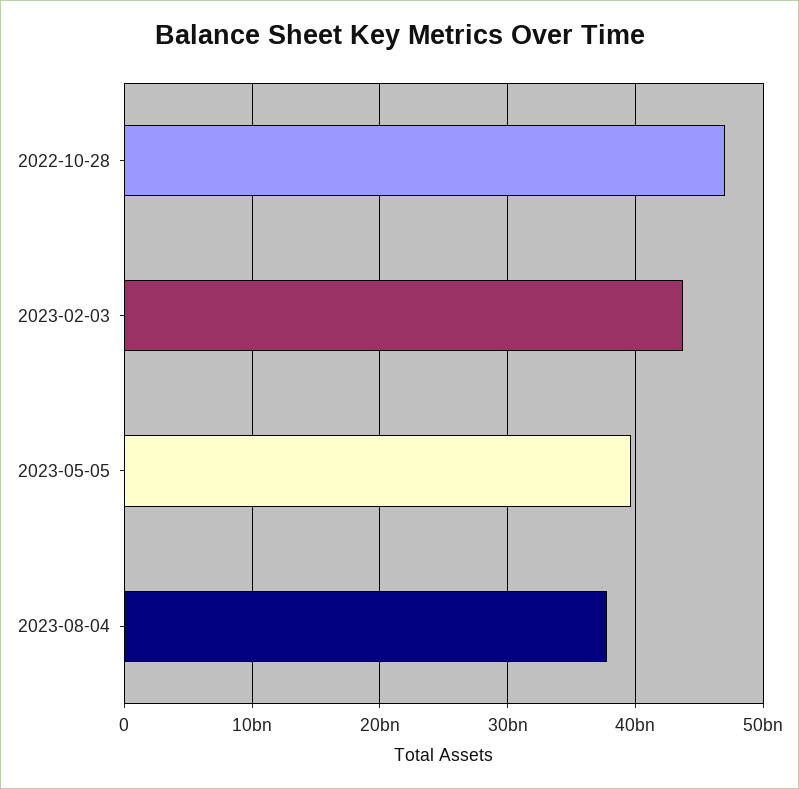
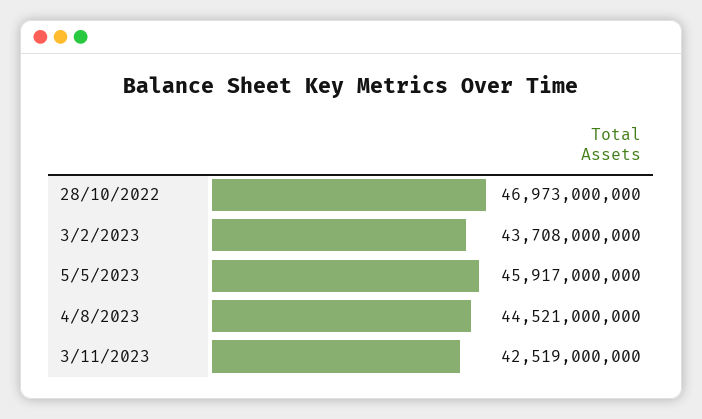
2023-05-05: 40000000000 -> 45917000000
2023-08-04: 38000000000 -> 44521000000
3/11/2023: none -> 42519000000

